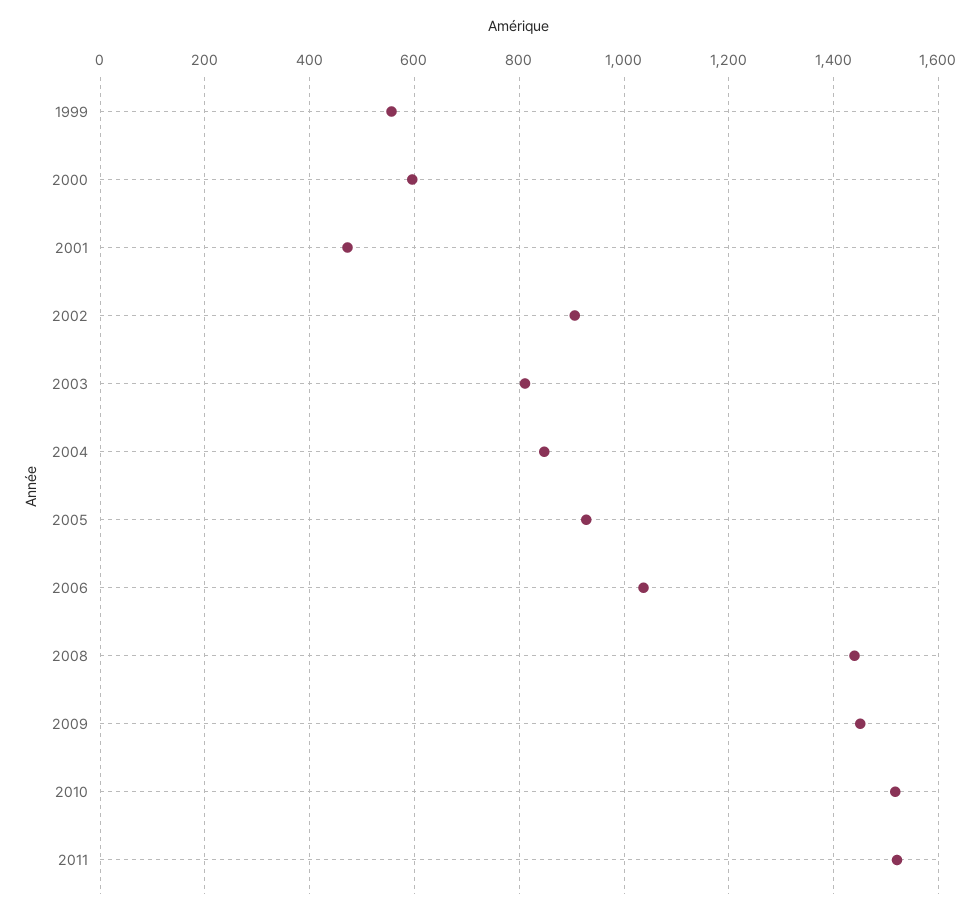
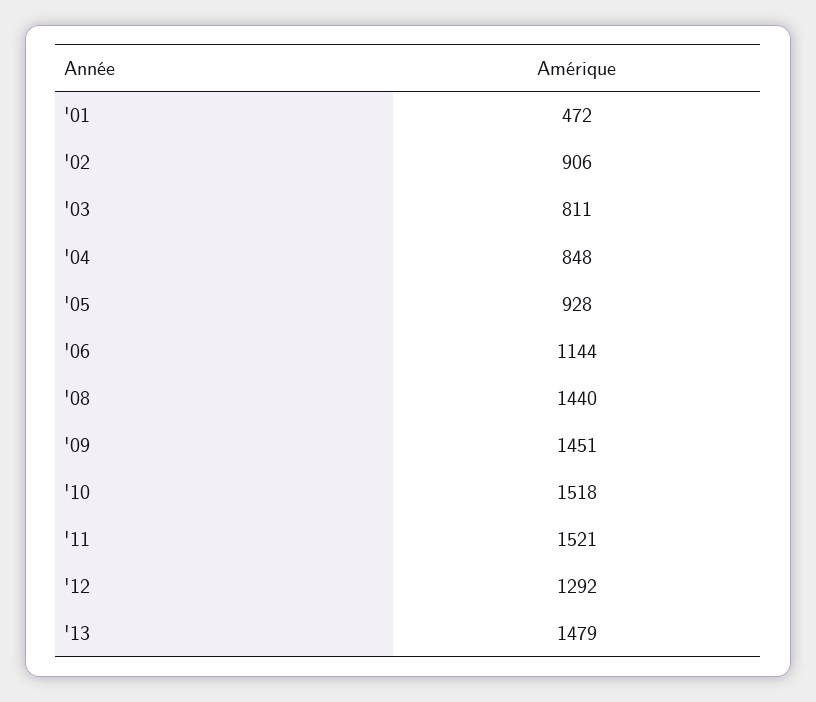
1999: 560 -> none
2000: 600 -> none
2006: 1040 -> 1144
'12: none -> 1292
'13: none -> 1479

